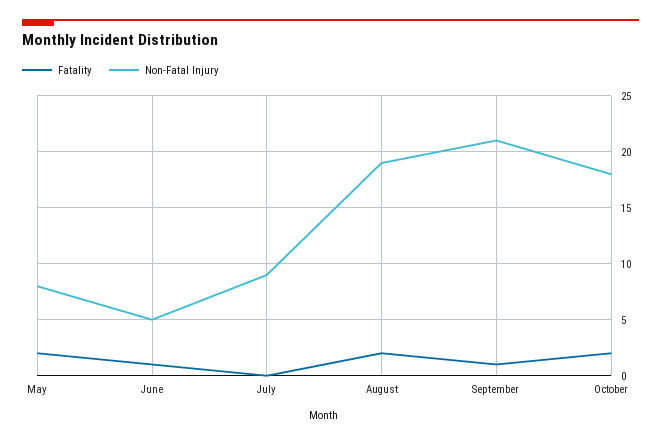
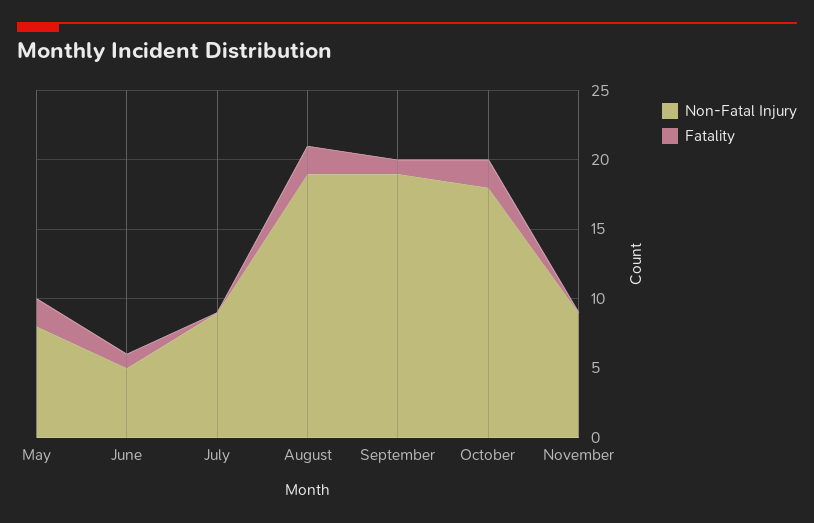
Non-Fatal Injury, September: 21 -> 19
Non-Fatal Injury, November: none -> 9
Fatality, November: none -> 0

